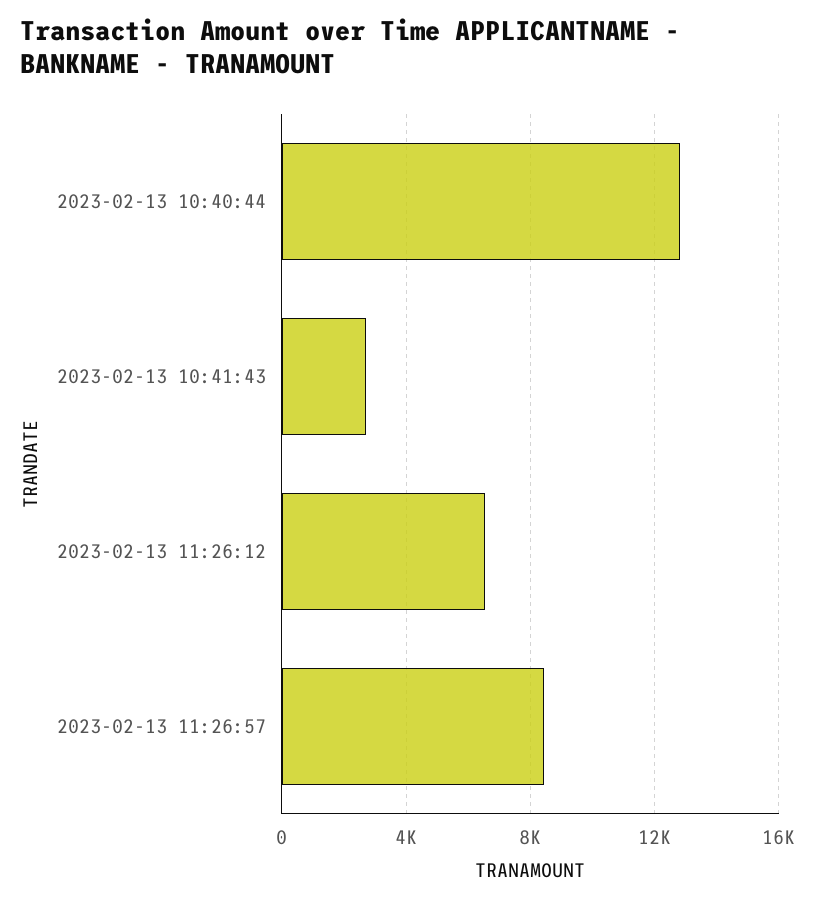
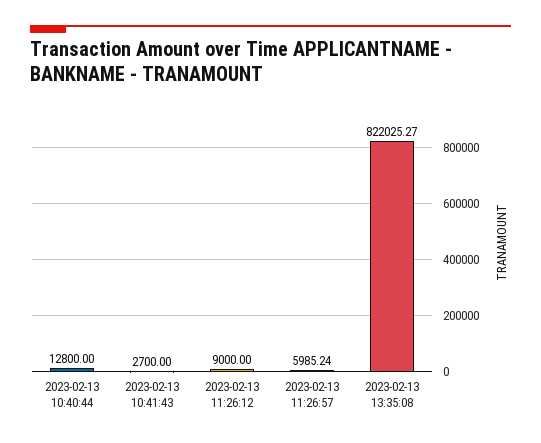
2023-02-13 11:26:12: 6500 -> 9000
2023-02-13 11:26:57: 8500 -> 5985.24
2023-02-13 13:35:08: none -> 822025.27

